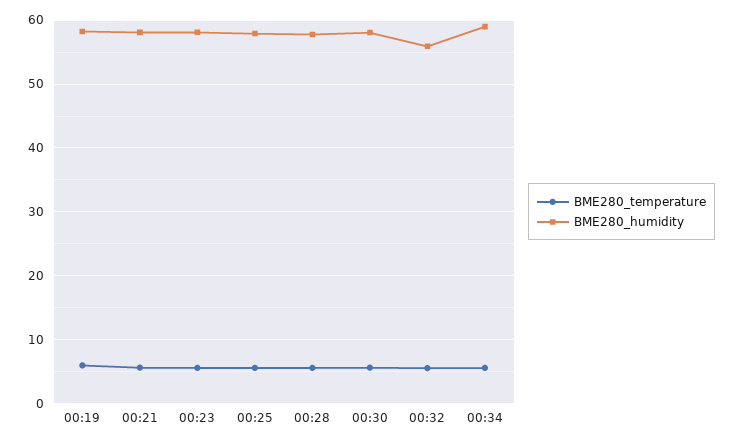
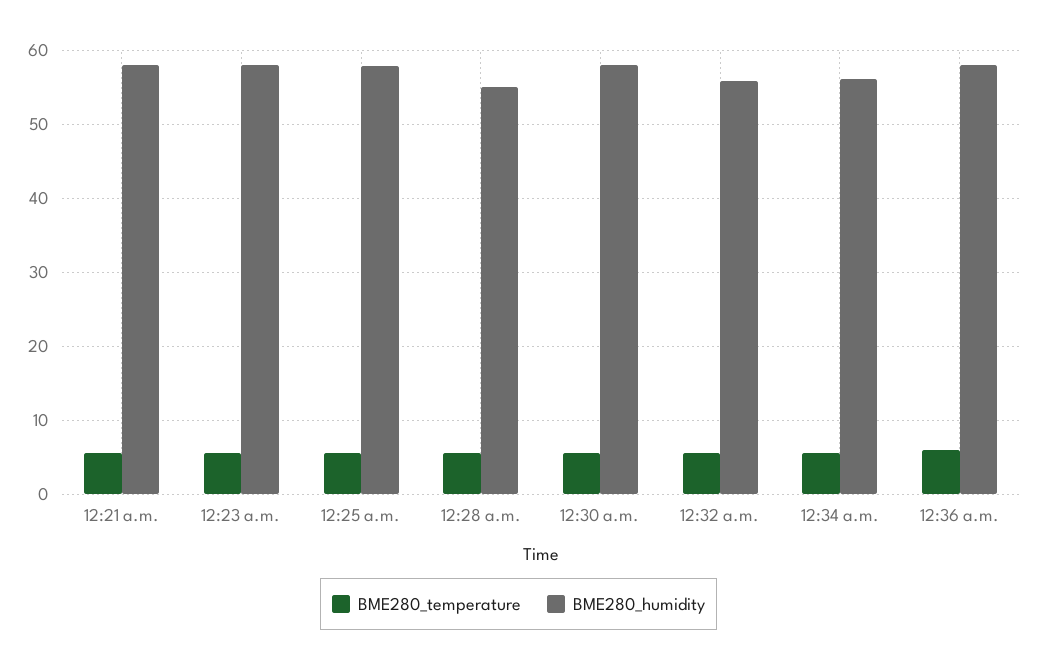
BME280_temperature, 00:19: 6 -> none
BME280_humidity, 00:19: 58 -> none
BME280_humidity, 00:28: 58 -> 55
BME280_humidity, 00:34: 59 -> 56
BME280_temperature, 12:36 a.m.: none -> 6
BME280_humidity, 12:36 a.m.: none -> 58

